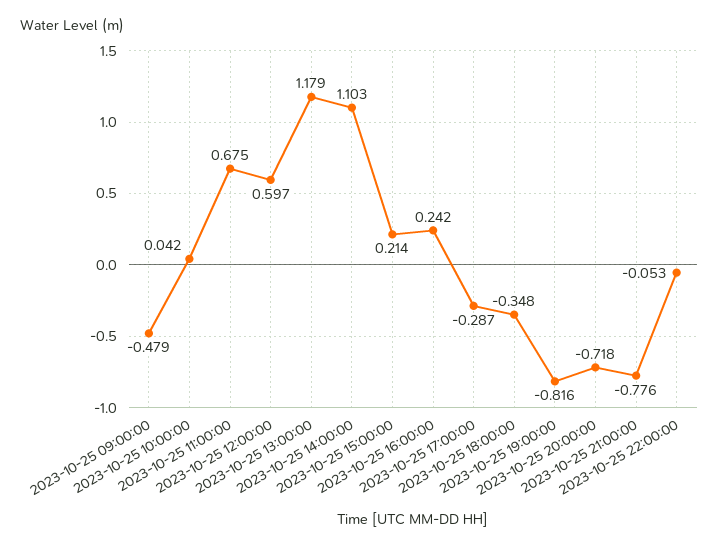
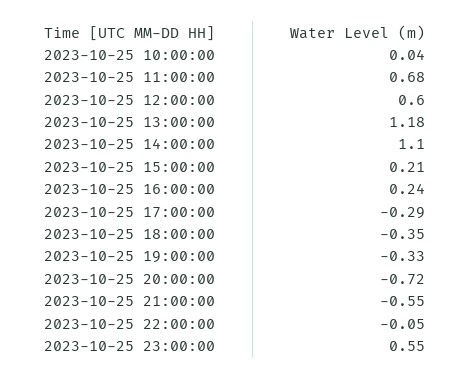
2023-10-25 09:00:00: -0.479 -> none
2023-10-25 19:00:00: -0.816 -> -0.33
2023-10-25 21:00:00: -0.776 -> -0.55
2023-10-25 23:00:00: none -> 0.55

